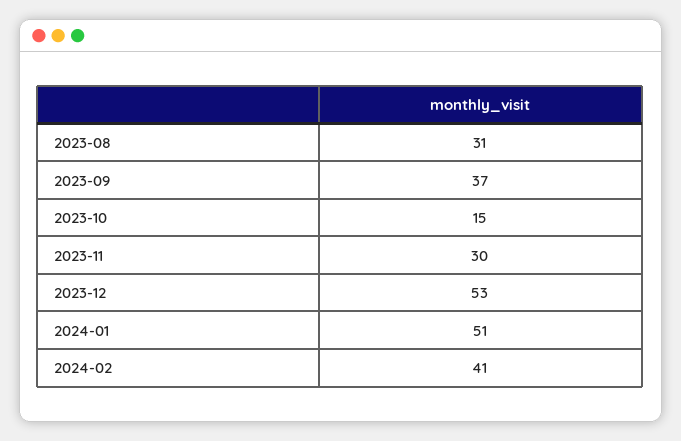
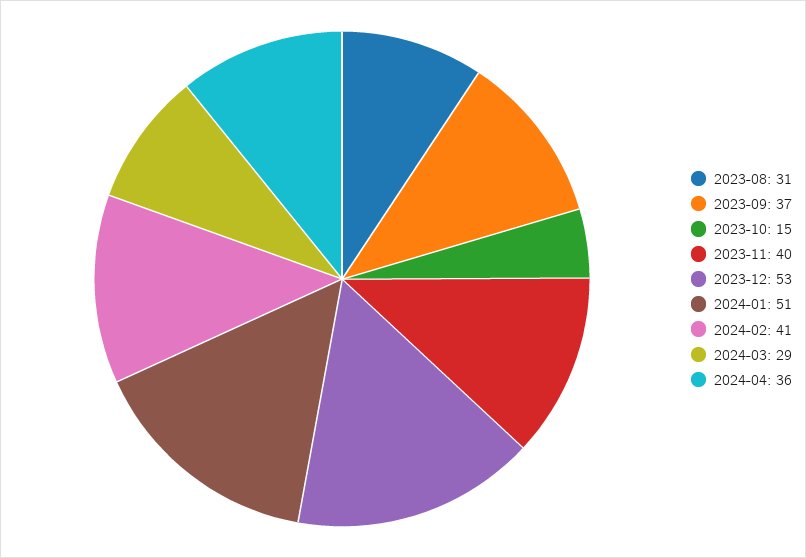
2023-11: 30 -> 40
2024-03: none -> 29
2024-04: none -> 36

